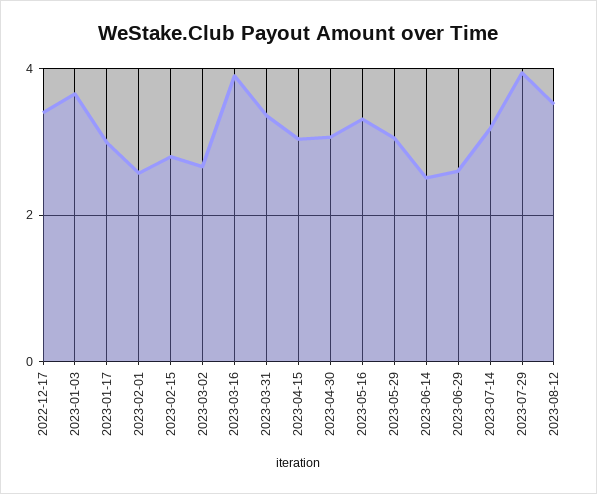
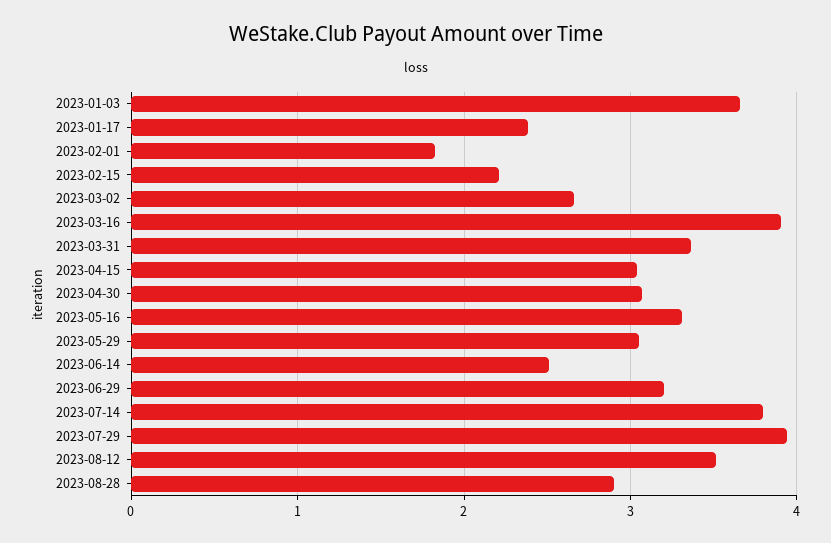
2022-12-17: 3.4 -> none
2023-01-17: 3 -> 2.4
2023-02-01: 2.6 -> 1.8
2023-02-15: 2.8 -> 2.2
2023-06-29: 2.6 -> 3.2
2023-07-14: 3.2 -> 3.8
2023-08-28: none -> 2.9

